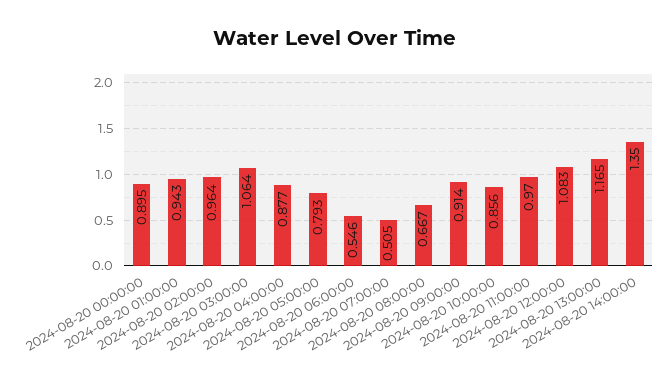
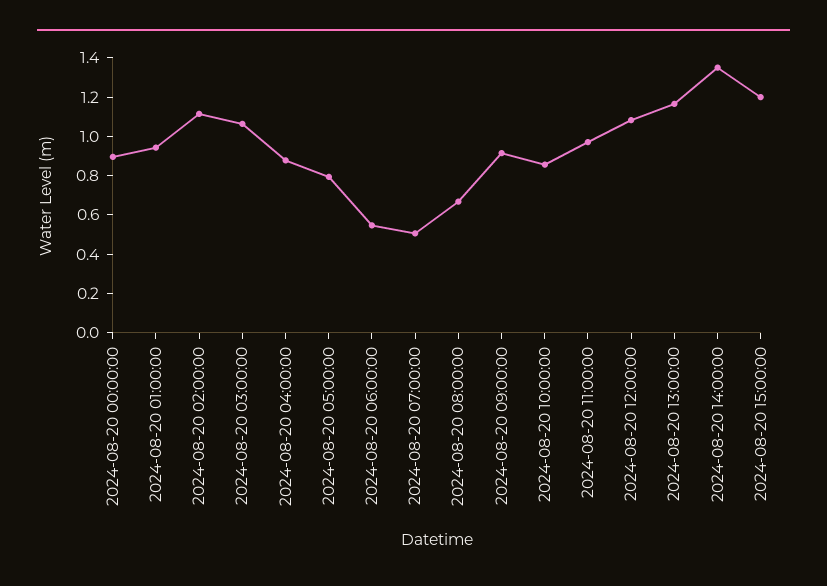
2024-08-20 02:00:00: 0.964 -> 1.1
2024-08-20 15:00:00: none -> 1.2

